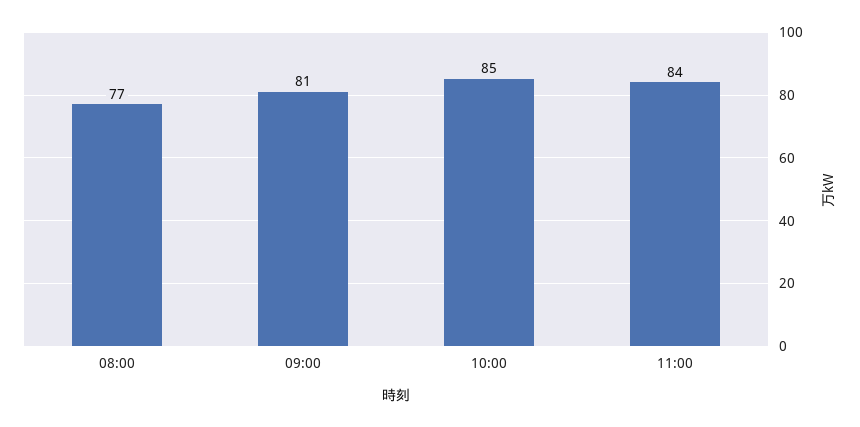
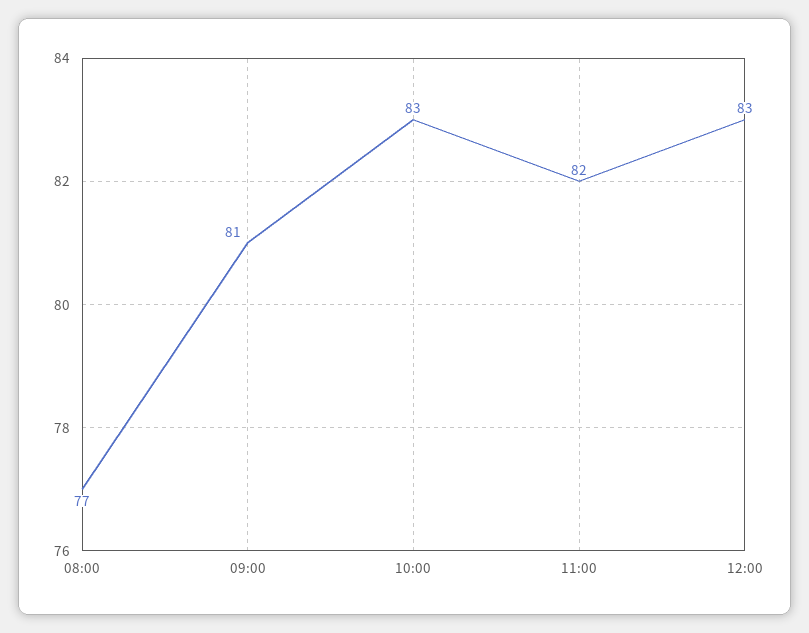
10:00: 85 -> 83
11:00: 84 -> 82
12:00: none -> 83

